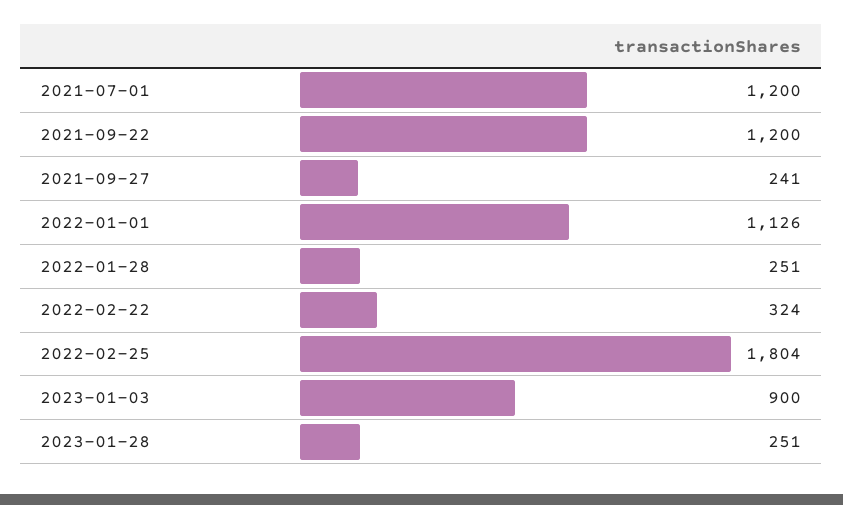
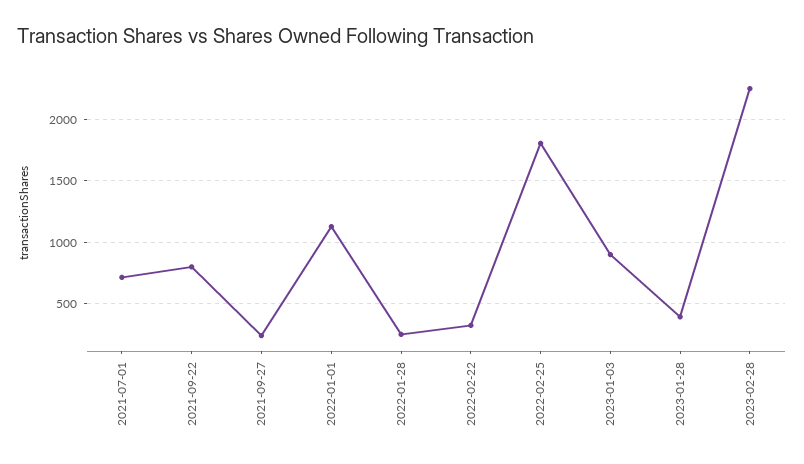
2021-07-01: 1200 -> 700
2021-09-22: 1200 -> 800
2023-01-28: 251 -> 400
2023-02-28: none -> 2250

